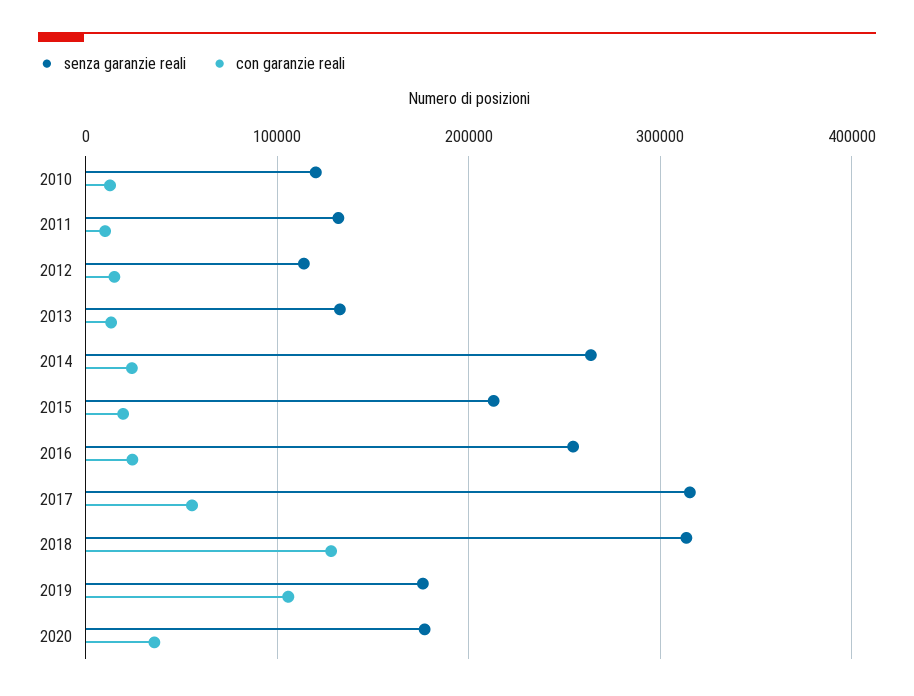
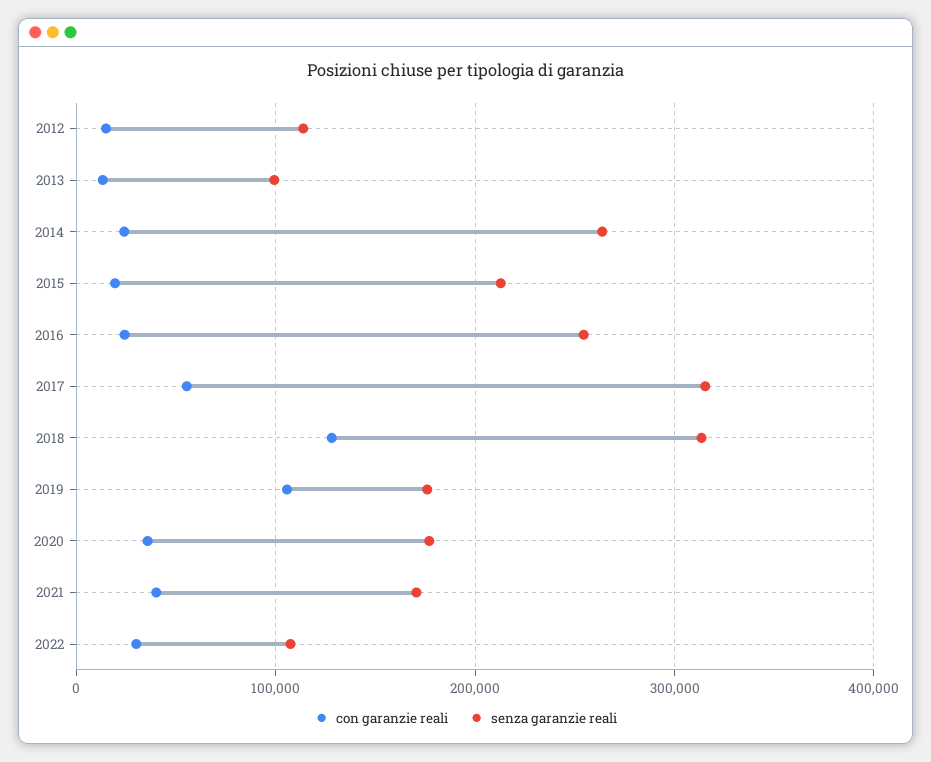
senza garanzie reali, 2010: 120000 -> none
con garanzie reali, 2010: 10000 -> none
senza garanzie reali, 2011: 130000 -> none
con garanzie reali, 2011: 10000 -> none
senza garanzie reali, 2013: 130000 -> 100000
con garanzie reali, 2021: none -> 40000
senza garanzie reali, 2021: none -> 170000
con garanzie reali, 2022: none -> 30000
senza garanzie reali, 2022: none -> 110000

